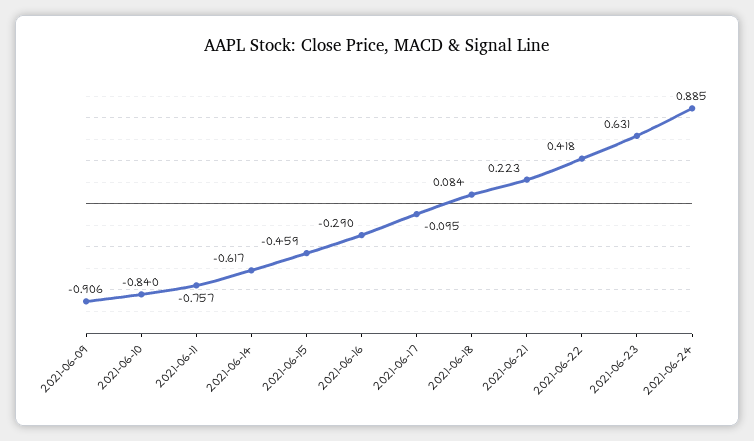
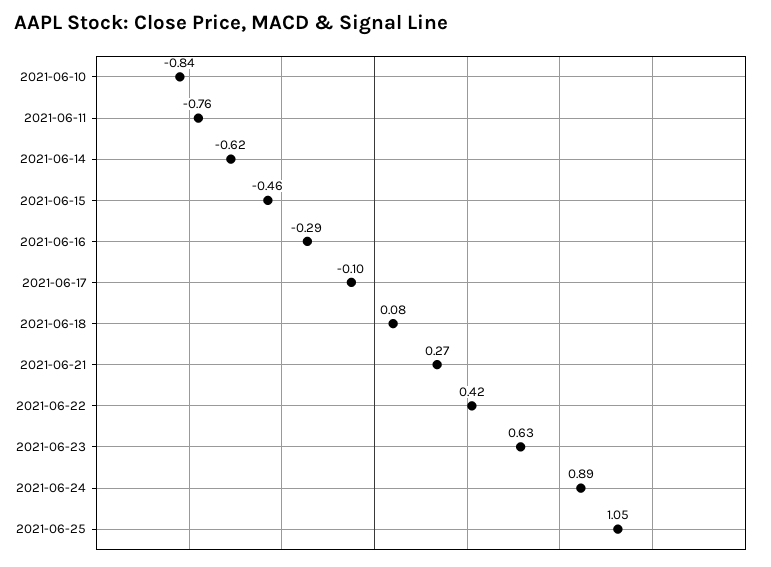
2021-06-09: -0.906 -> none
2021-06-21: 0.223 -> 0.27
2021-06-25: none -> 1.05

